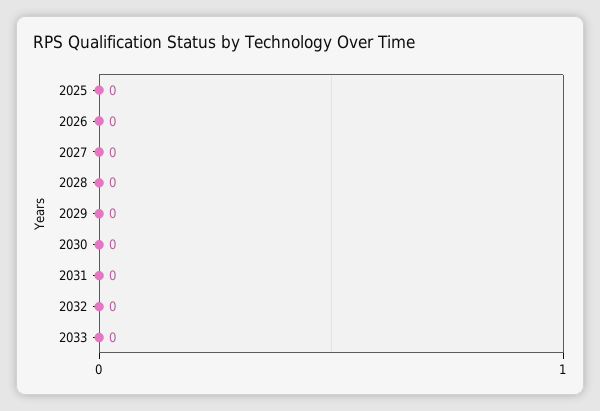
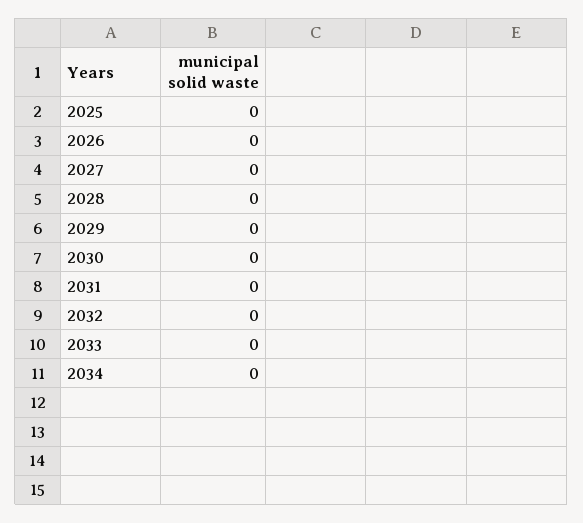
2034: none -> 0

